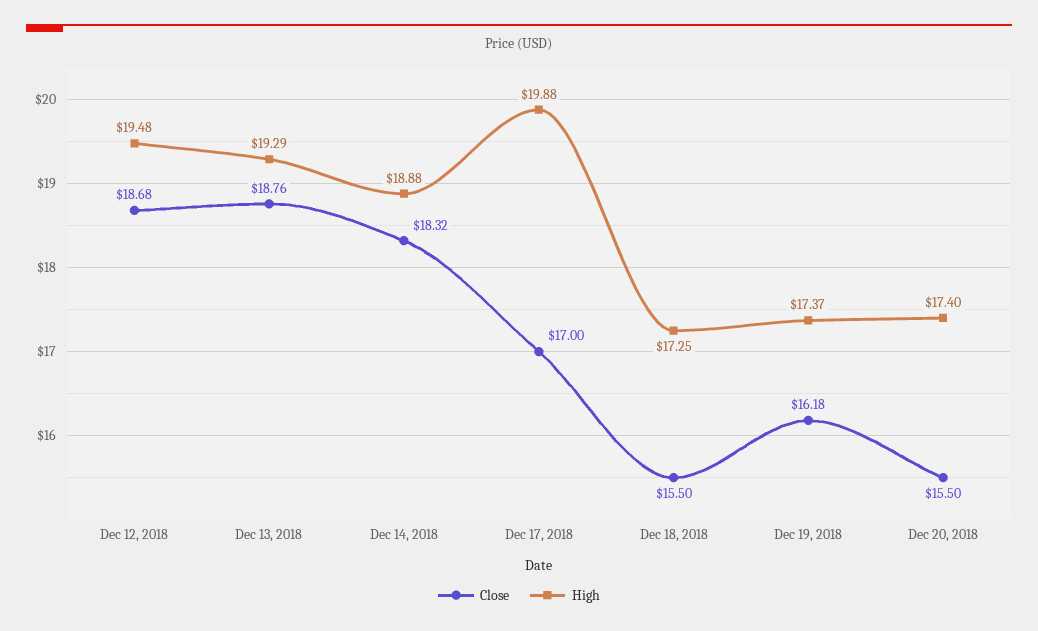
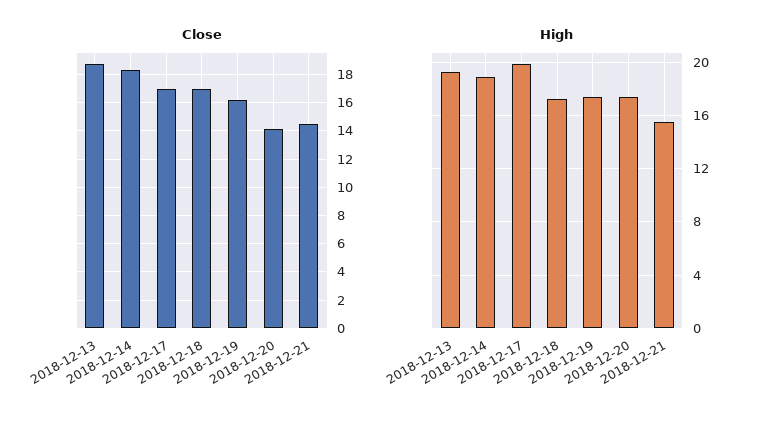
Close, Dec 12, 2018: 18.68 -> none
High, Dec 12, 2018: 19.48 -> none
Close, Dec 18, 2018: 15.5 -> 17
Close, Dec 20, 2018: 15.5 -> 14
Close, 2018-12-21: none -> 14.5
High, 2018-12-21: none -> 15.5

